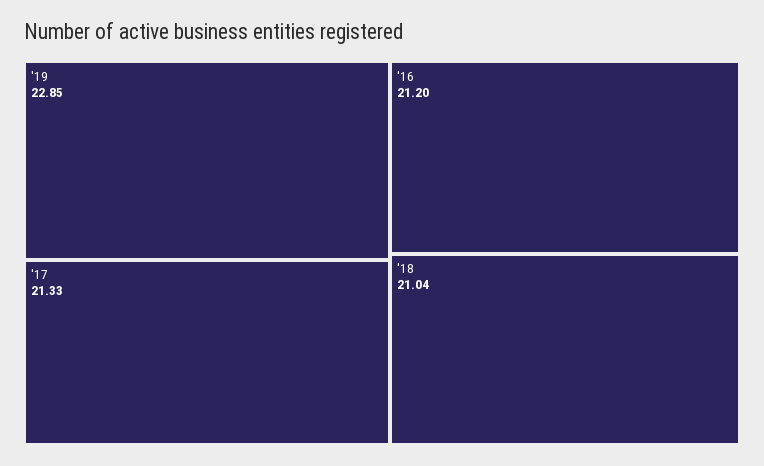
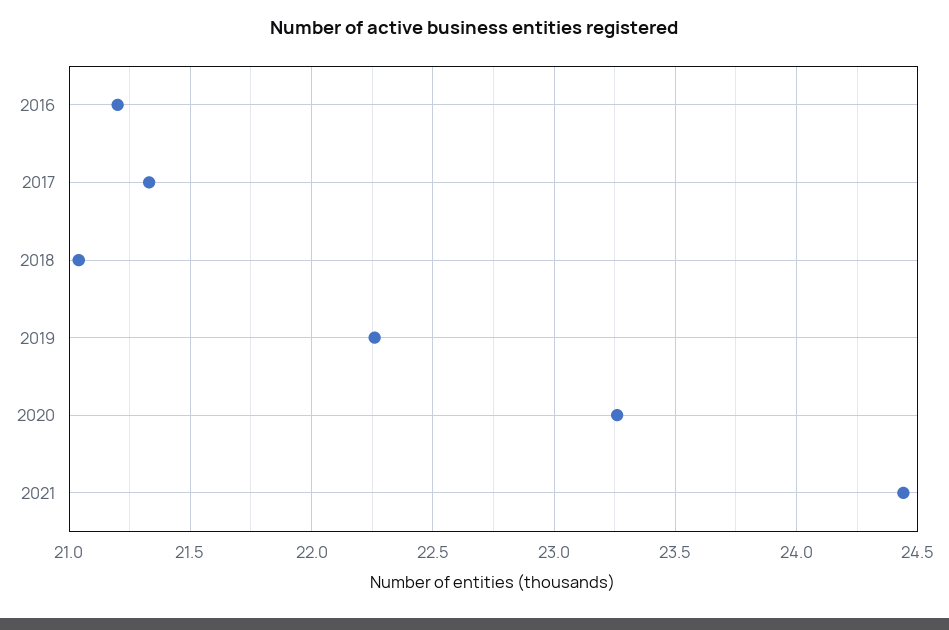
'19: 22.85 -> 22.25
2020: none -> 23.25
2021: none -> 24.45

